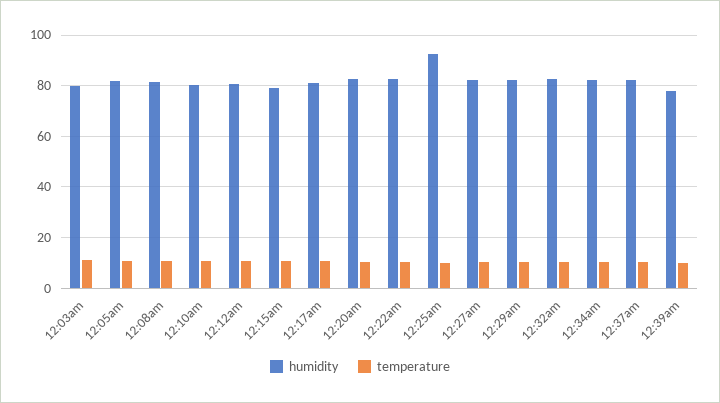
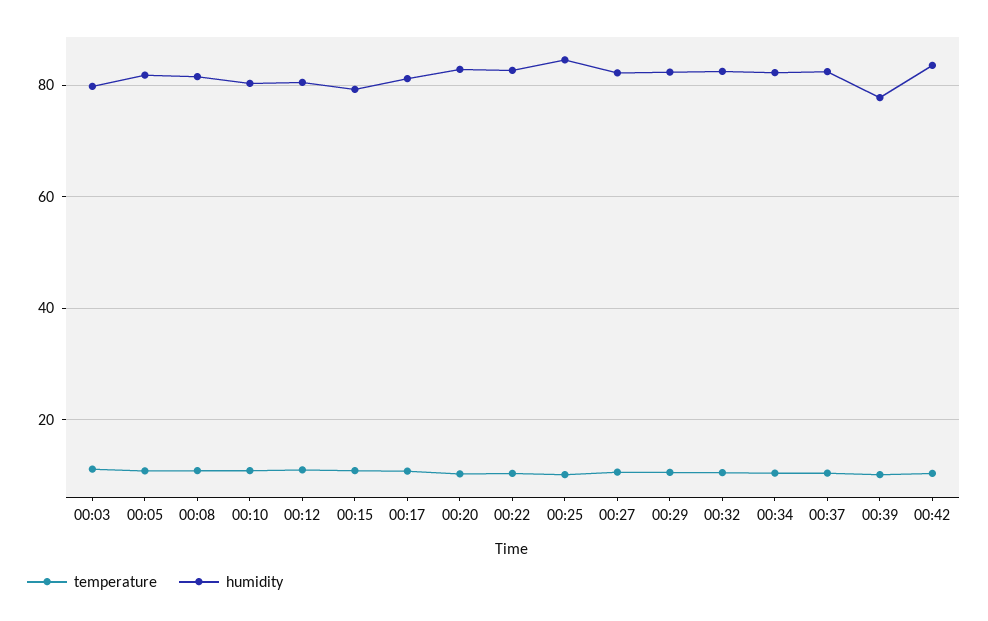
humidity, 12:25am: 92.5 -> 84
temperature, 00:42: none -> 10
humidity, 00:42: none -> 84

